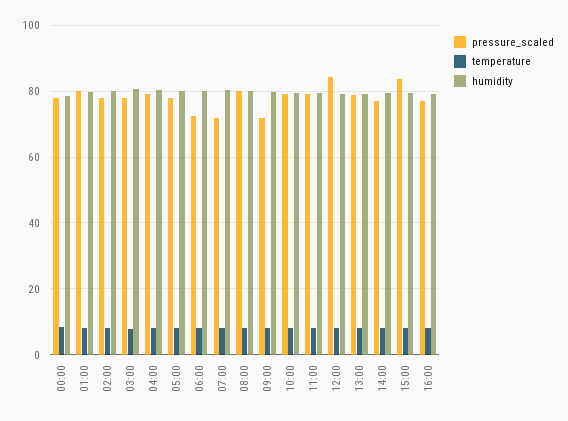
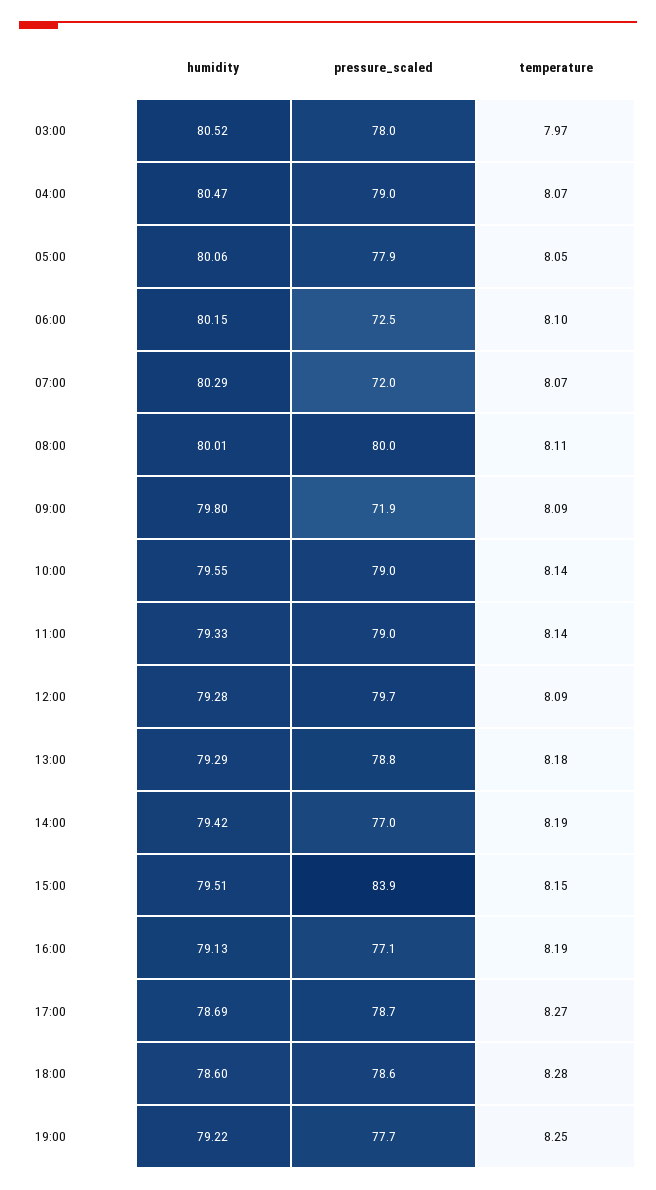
pressure_scaled, 00:00: 78 -> none
temperature, 00:00: 8 -> none
humidity, 00:00: 78 -> none
pressure_scaled, 01:00: 80 -> none
temperature, 01:00: 8 -> none
humidity, 01:00: 80 -> none
pressure_scaled, 02:00: 78 -> none
temperature, 02:00: 8 -> none
humidity, 02:00: 80 -> none
pressure_scaled, 12:00: 84 -> 79.7
humidity, 17:00: none -> 78.69
pressure_scaled, 17:00: none -> 78.7
temperature, 17:00: none -> 8.27
humidity, 18:00: none -> 78.6
pressure_scaled, 18:00: none -> 78.6
temperature, 18:00: none -> 8.28
humidity, 19:00: none -> 79.22
pressure_scaled, 19:00: none -> 77.7
temperature, 19:00: none -> 8.25

